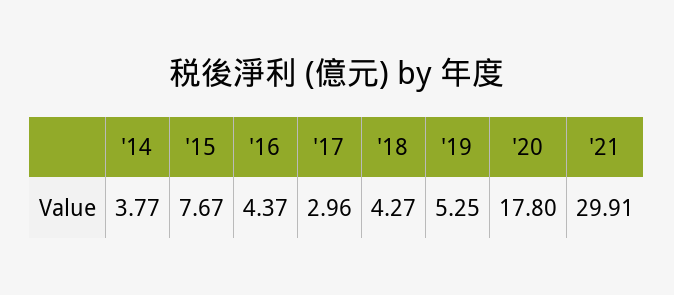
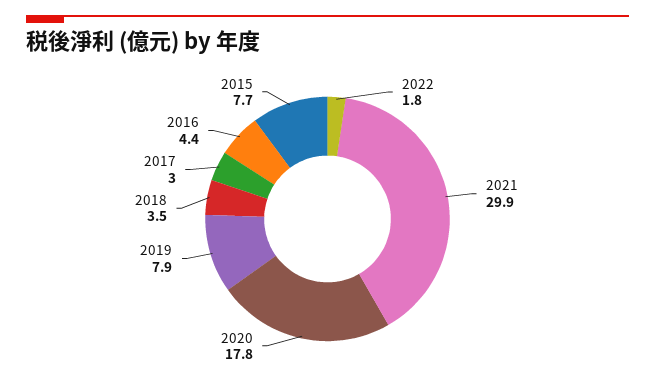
'14: 3.77 -> none
'18: 4.27 -> 3.5
'19: 5.25 -> 7.9
2022: none -> 1.8

